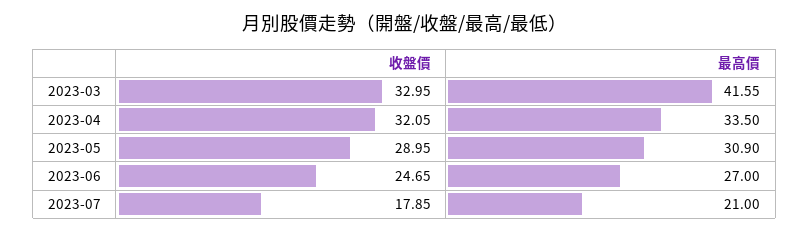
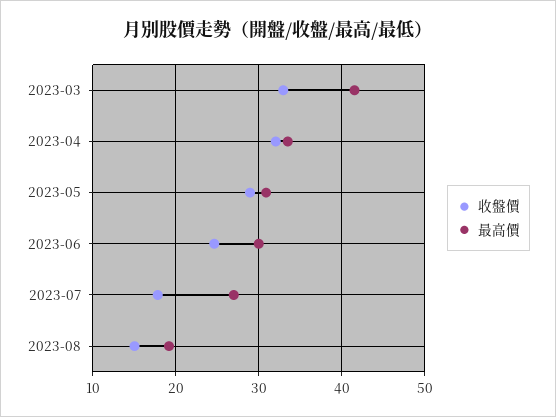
最高價, 2023-06: 27 -> 30
最高價, 2023-07: 21 -> 27
收盤價, 2023-08: none -> 15
最高價, 2023-08: none -> 19

